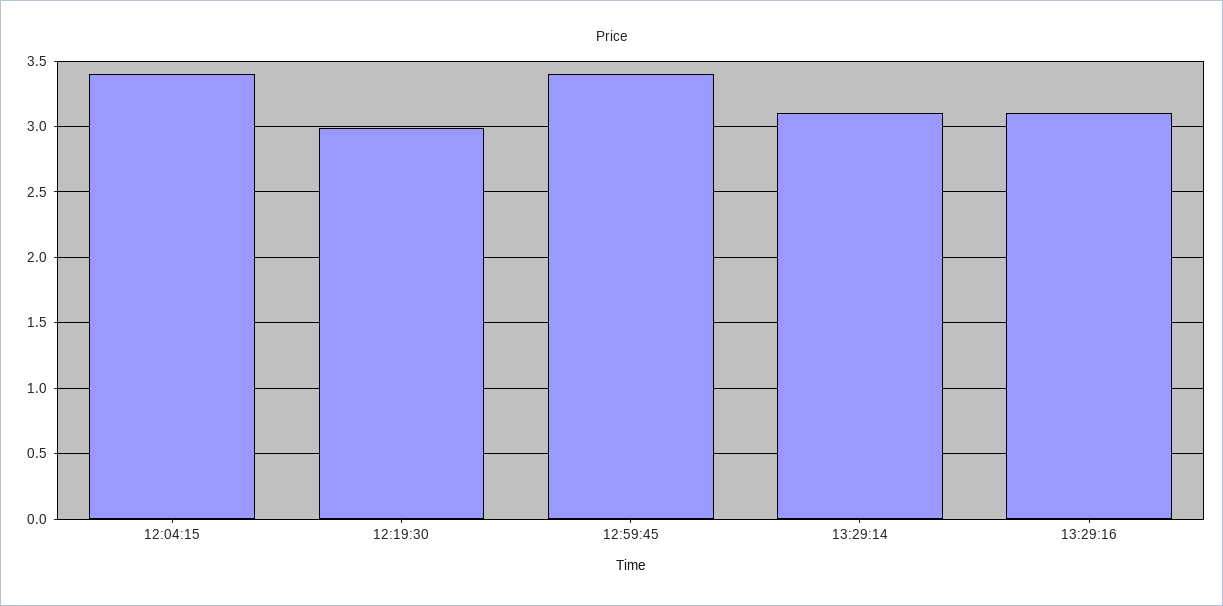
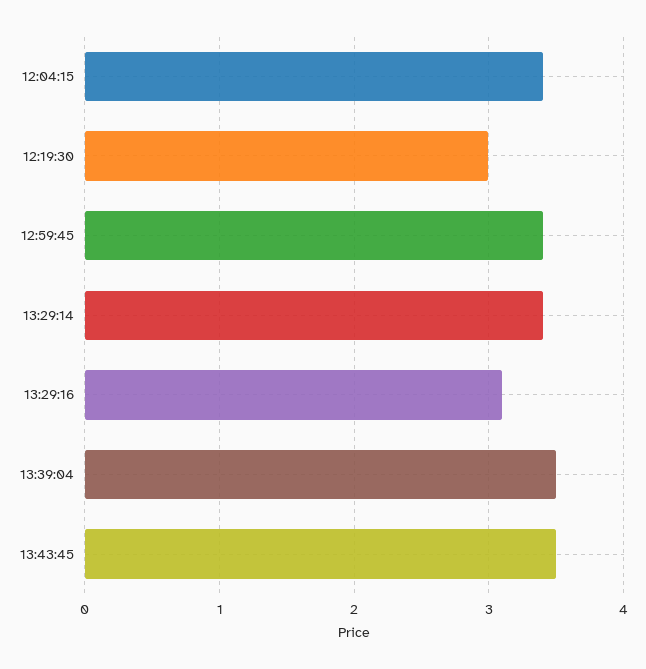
13:29:14: 3.1 -> 3.4
13:39:04: none -> 3.5
13:43:45: none -> 3.5

